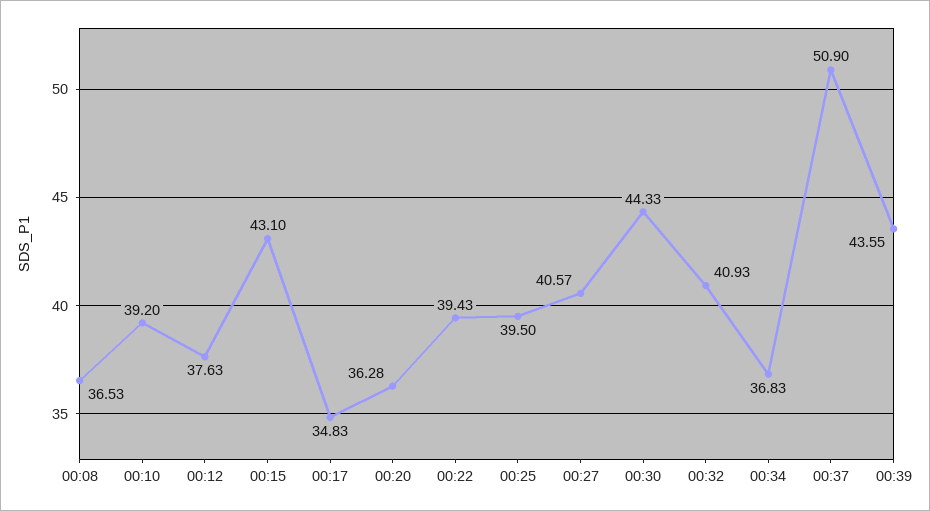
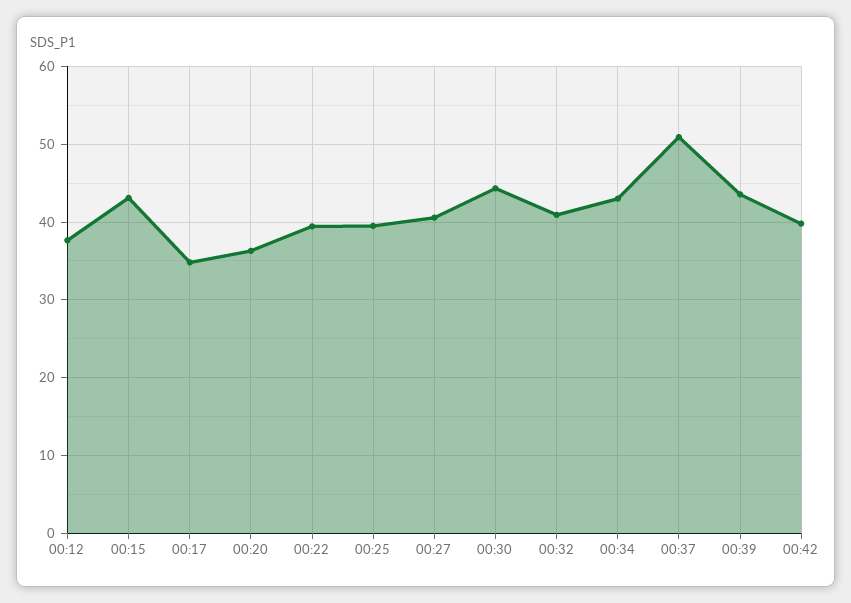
00:08: 36.53 -> none
00:10: 39.2 -> none
00:34: 36.83 -> 43
00:42: none -> 40

